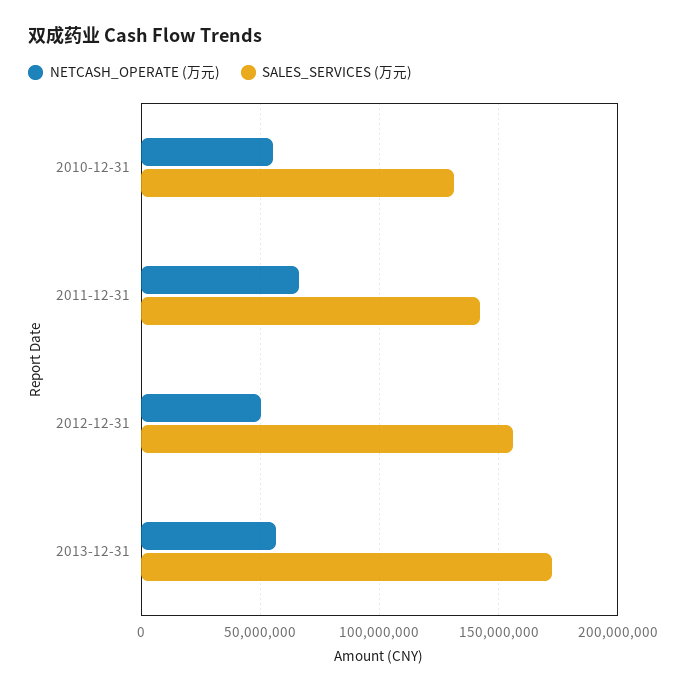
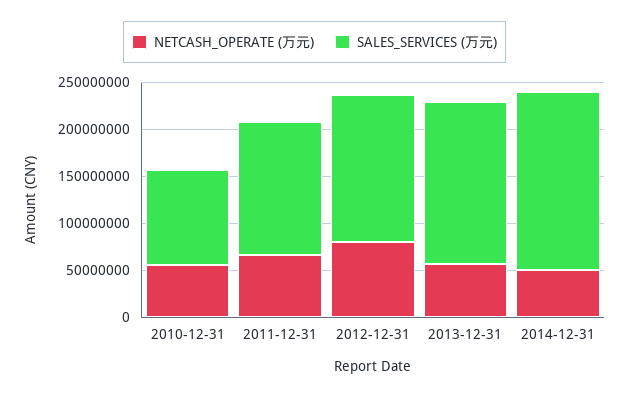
SALES_SERVICES (万元), 2010-12-31: 130000000 -> 100000000
NETCASH_OPERATE (万元), 2012-12-31: 50000000 -> 80000000
NETCASH_OPERATE (万元), 2014-12-31: none -> 50000000
SALES_SERVICES (万元), 2014-12-31: none -> 190000000

